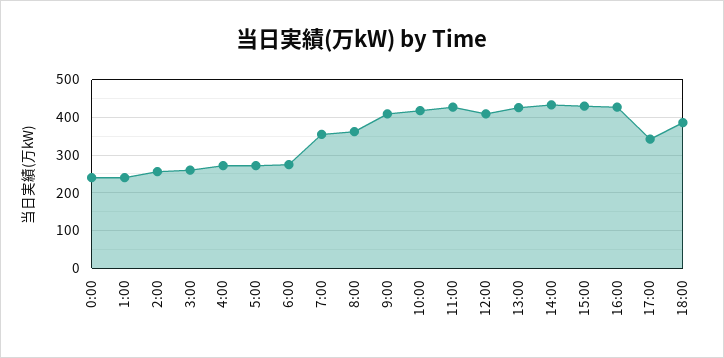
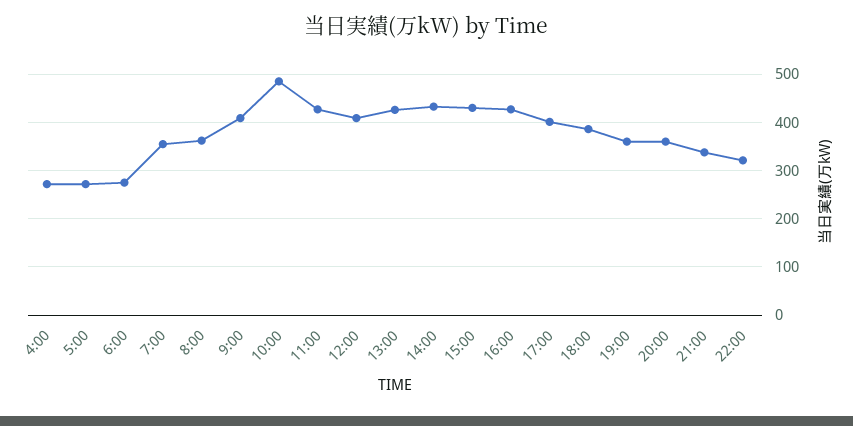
0:00: 240 -> none
1:00: 240 -> none
2:00: 260 -> none
3:00: 260 -> none
10:00: 420 -> 480
17:00: 340 -> 400
19:00: none -> 360
20:00: none -> 360
21:00: none -> 340
22:00: none -> 320

